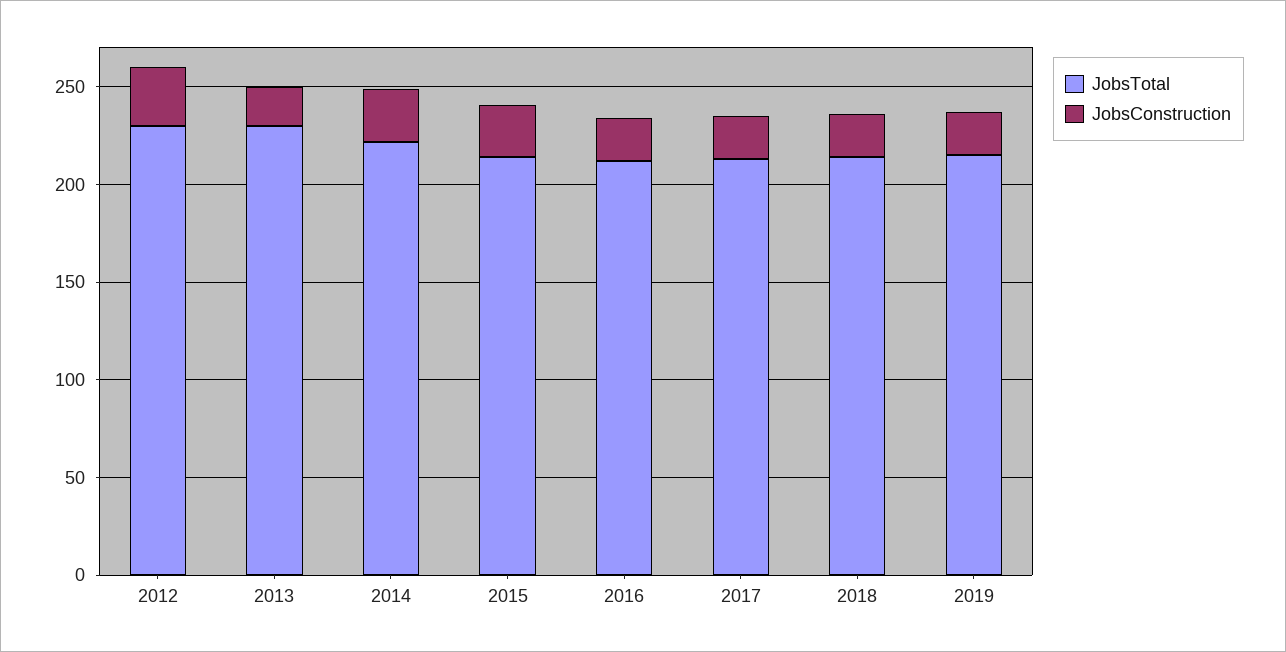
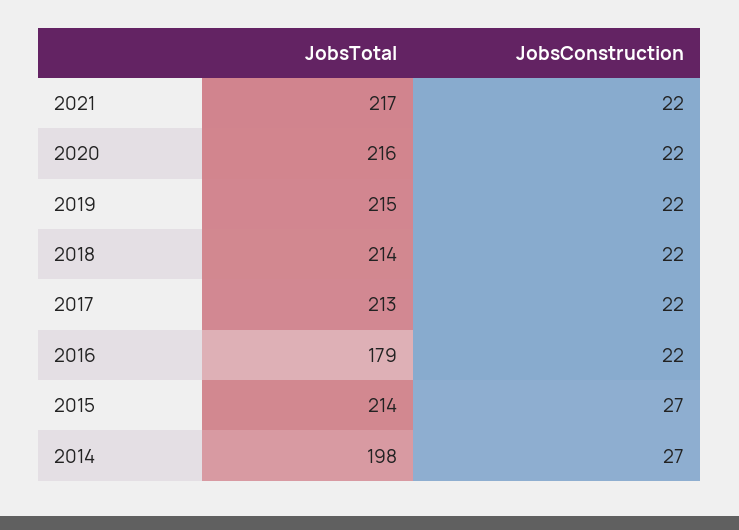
JobsTotal, 2012: 230 -> none
JobsConstruction, 2012: 30 -> none
JobsTotal, 2013: 230 -> none
JobsConstruction, 2013: 20 -> none
JobsTotal, 2014: 220 -> 198
JobsTotal, 2016: 210 -> 179
JobsTotal, 2021: none -> 217
JobsConstruction, 2021: none -> 22
JobsTotal, 2020: none -> 216
JobsConstruction, 2020: none -> 22

